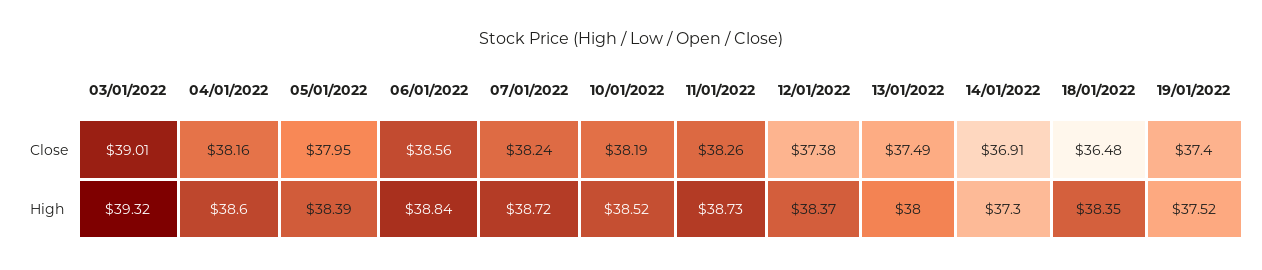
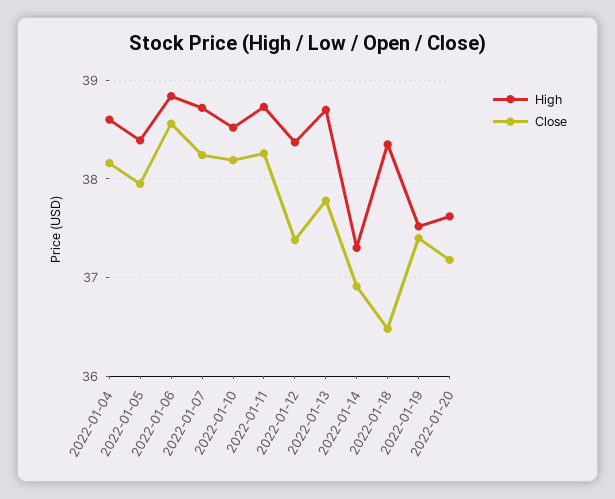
Close, 03/01/2022: 39.01 -> none
Close, 13/01/2022: 37.49 -> 37.8
High, 03/01/2022: 39.32 -> none
High, 13/01/2022: 38 -> 38.7
High, 2022-01-20: none -> 37.6
Close, 2022-01-20: none -> 37.2

